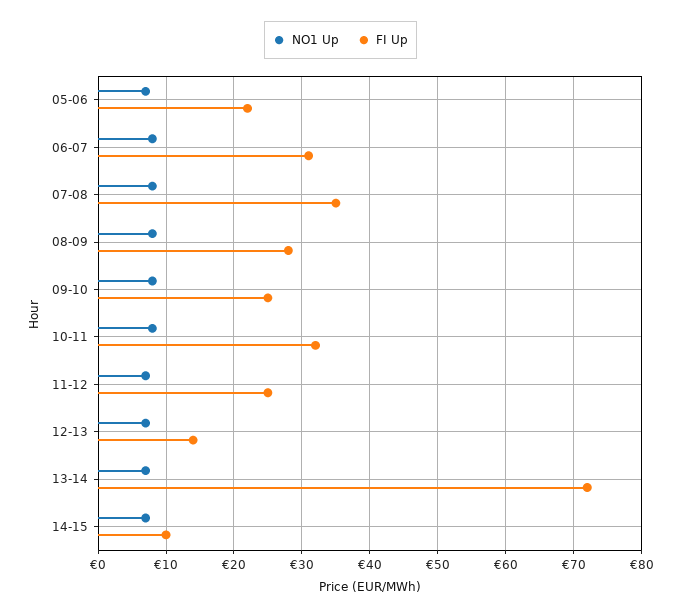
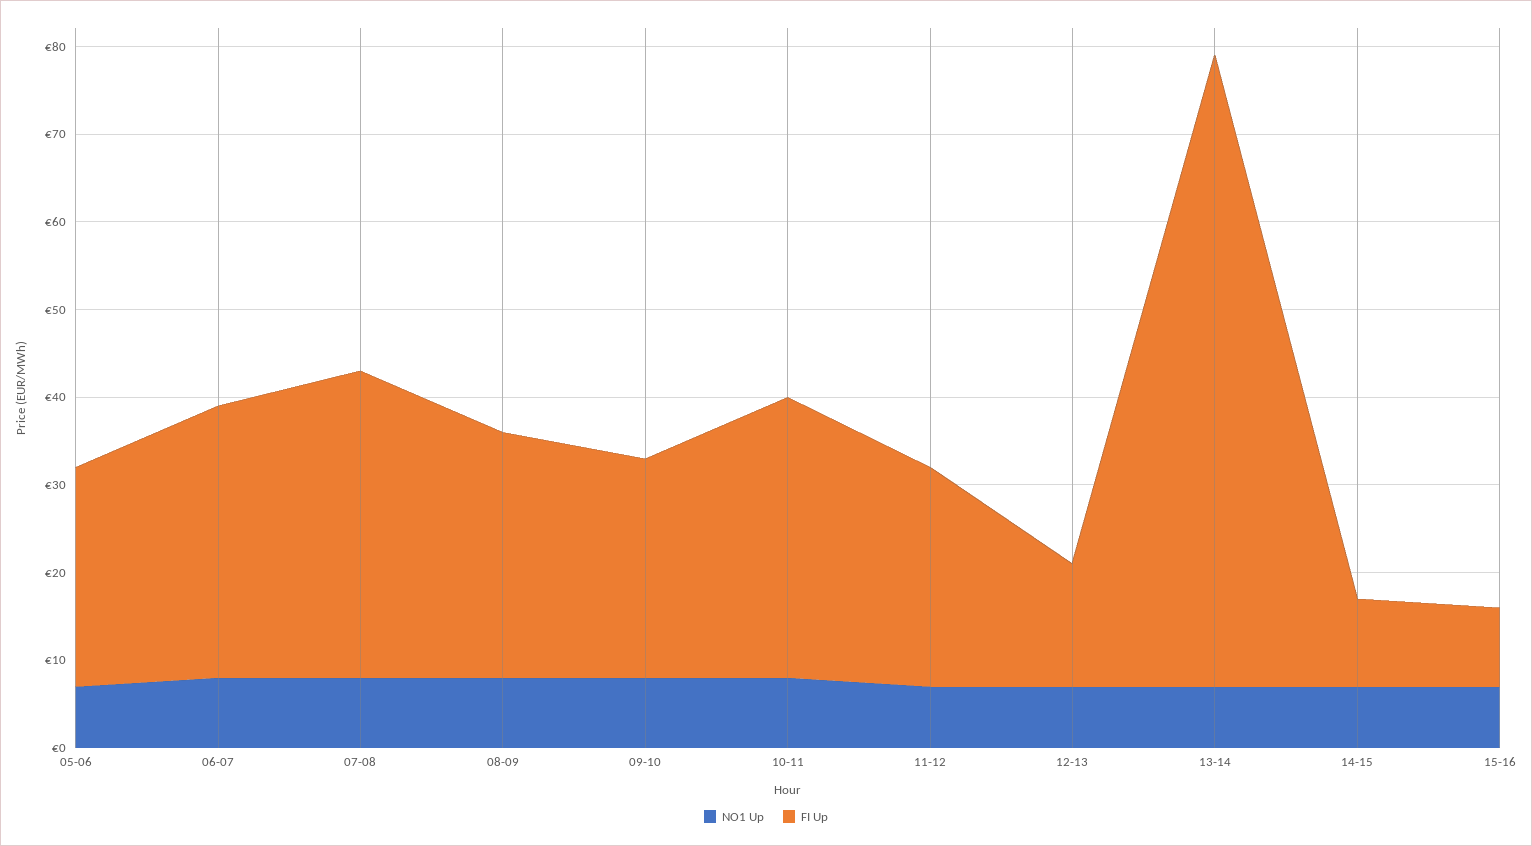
FI Up, 05-06: 22 -> 25
NO1 Up, 15-16: none -> 7
FI Up, 15-16: none -> 9

